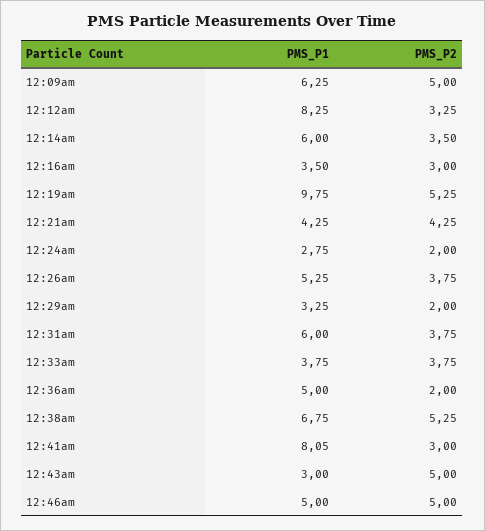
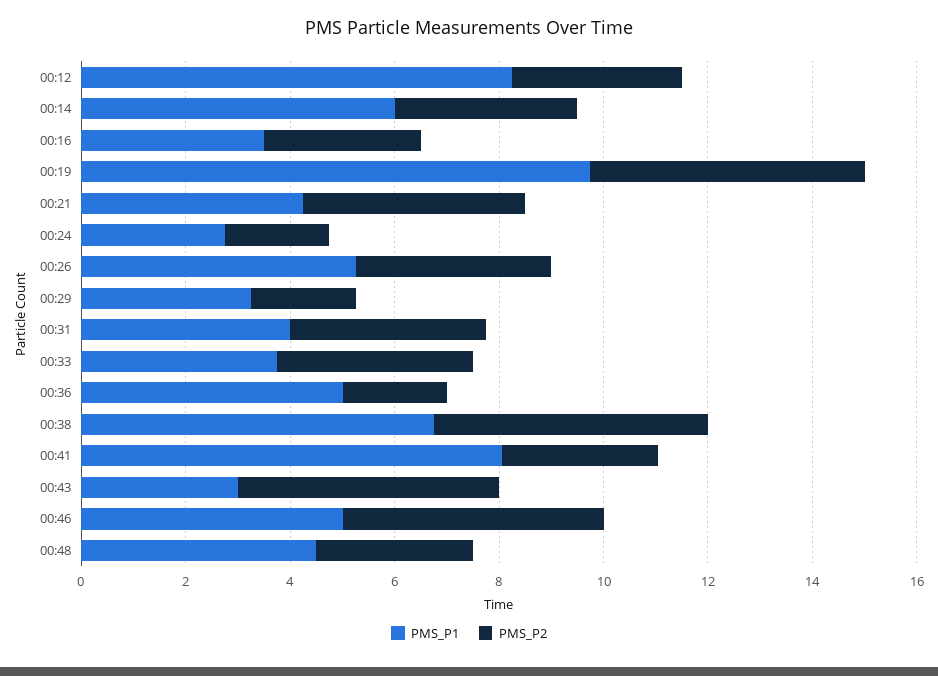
PMS_P1, 12:09am: 6.25 -> none
PMS_P2, 12:09am: 5 -> none
PMS_P1, 12:31am: 6 -> 4
PMS_P1, 00:48: none -> 4.5
PMS_P2, 00:48: none -> 3

